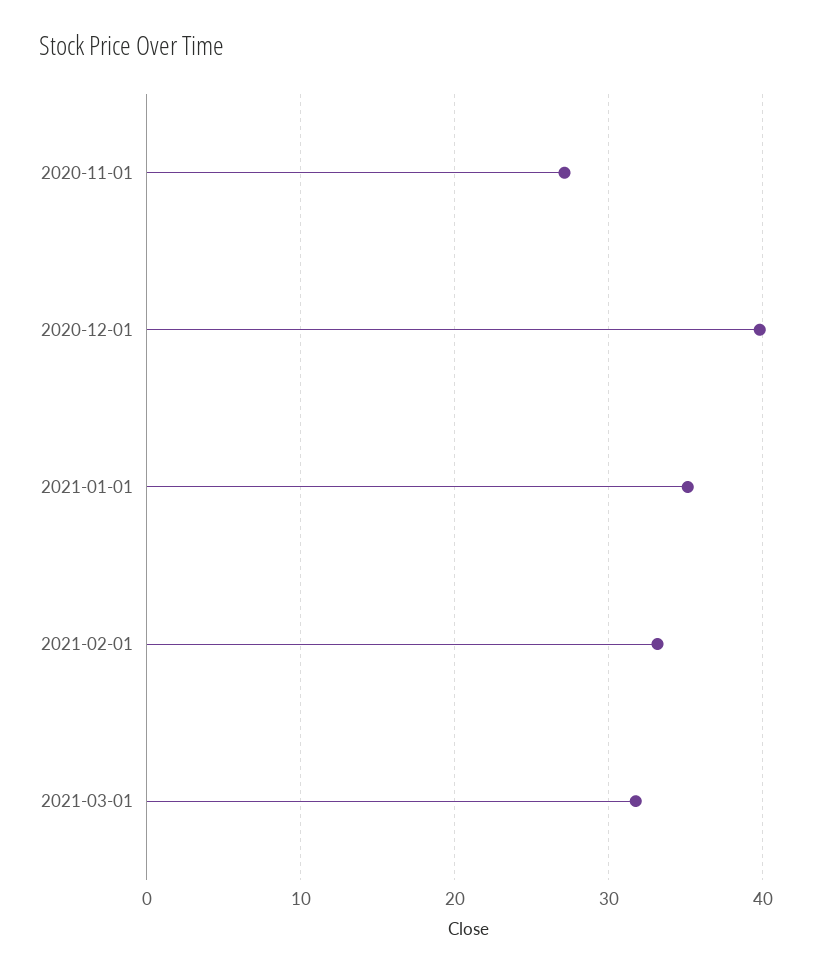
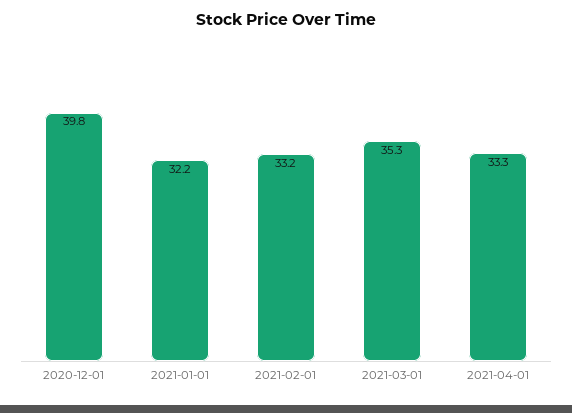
2020-11-01: 27 -> none
2021-01-01: 35 -> 32.2
2021-03-01: 32 -> 35.3
2021-04-01: none -> 33.3

